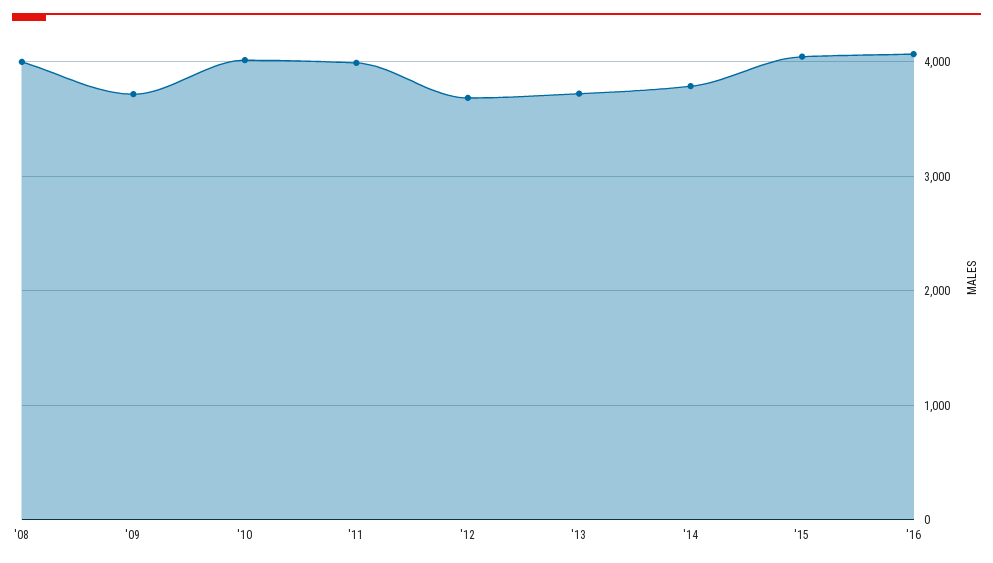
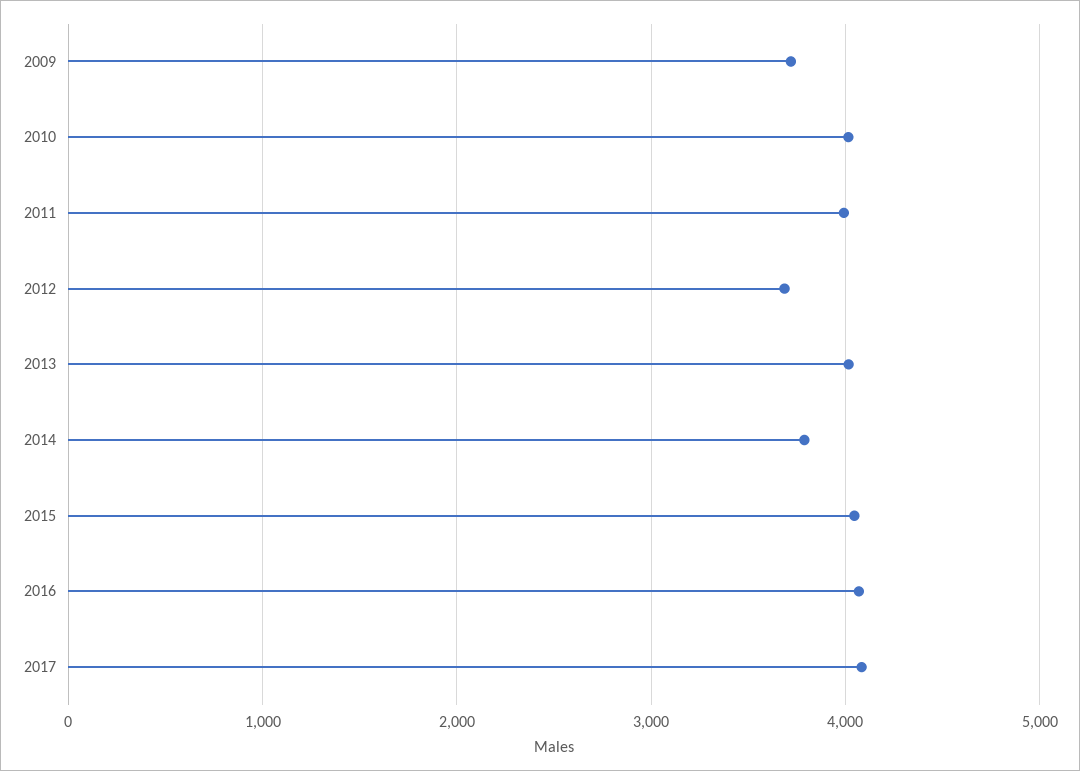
'08: 4000 -> none
'13: 3700 -> 4000
2017: none -> 4100

